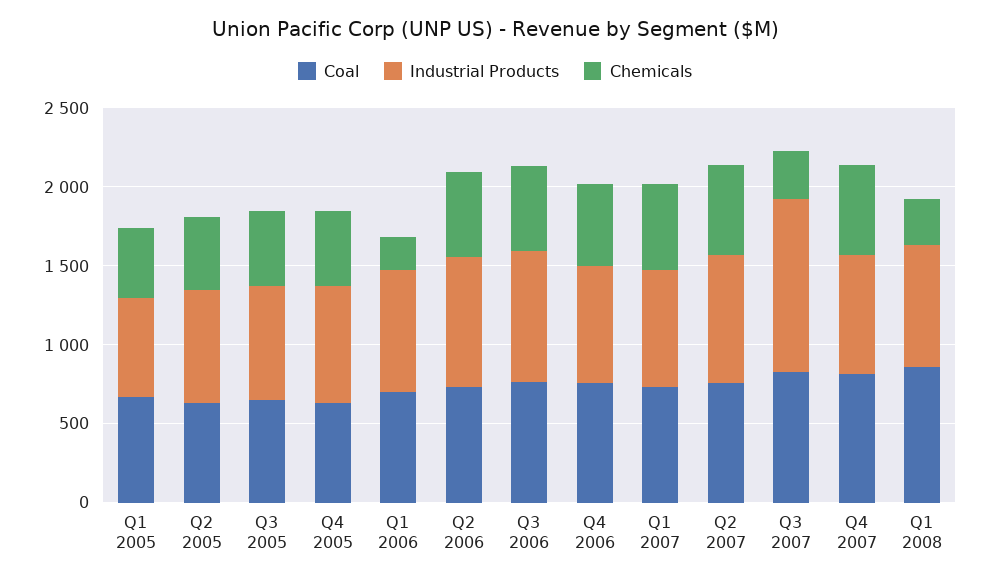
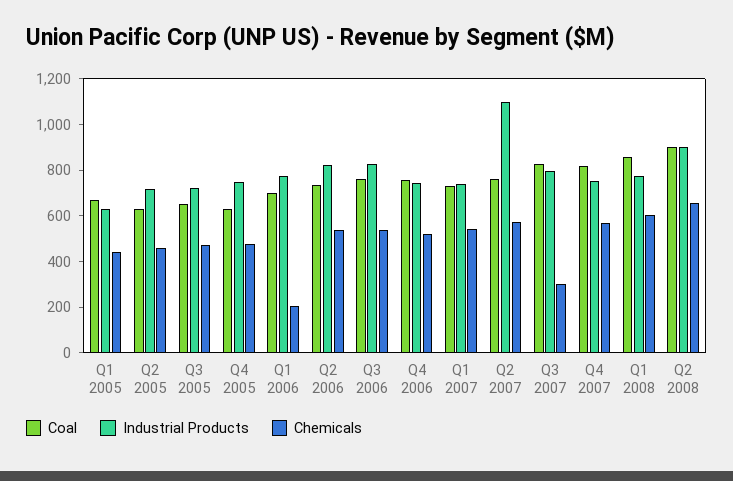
Industrial Products, Q2 2007: 800 -> 1100
Industrial Products, Q3 2007: 1100 -> 800
Chemicals, Q1 2008: 300 -> 600
Coal, Q2 2008: none -> 900
Industrial Products, Q2 2008: none -> 900
Chemicals, Q2 2008: none -> 650

